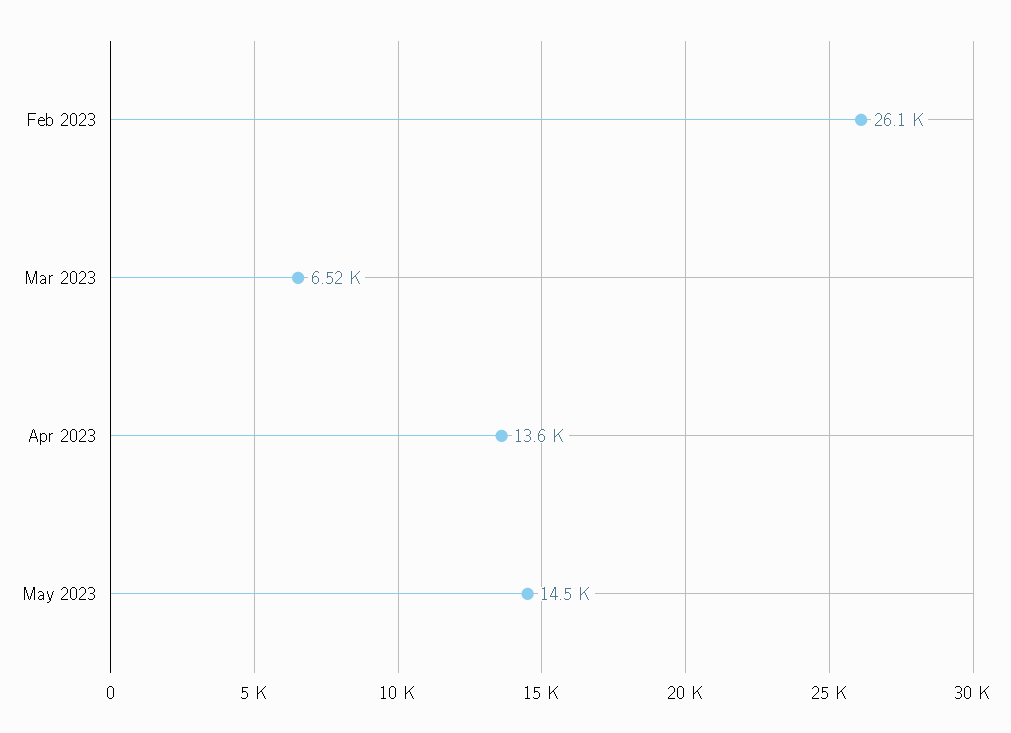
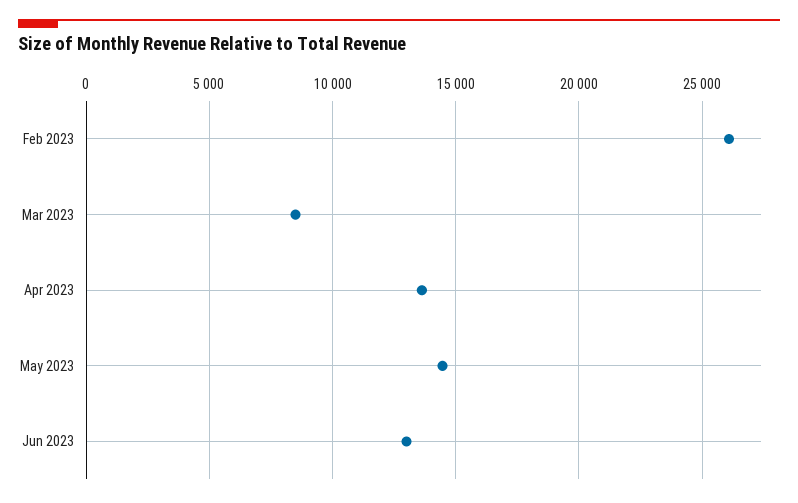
Mar 2023: 6520 -> 8500
Jun 2023: none -> 13000

